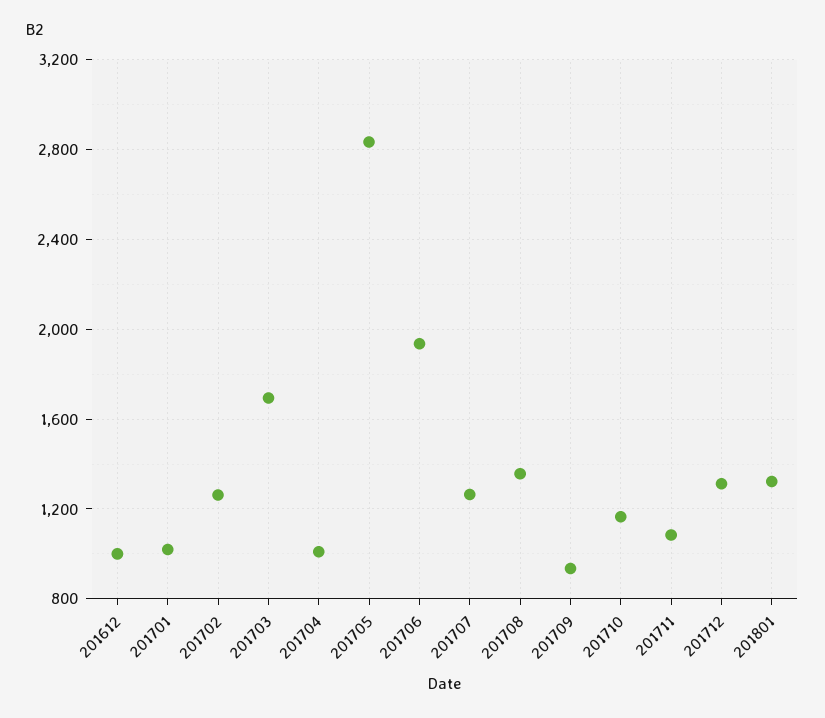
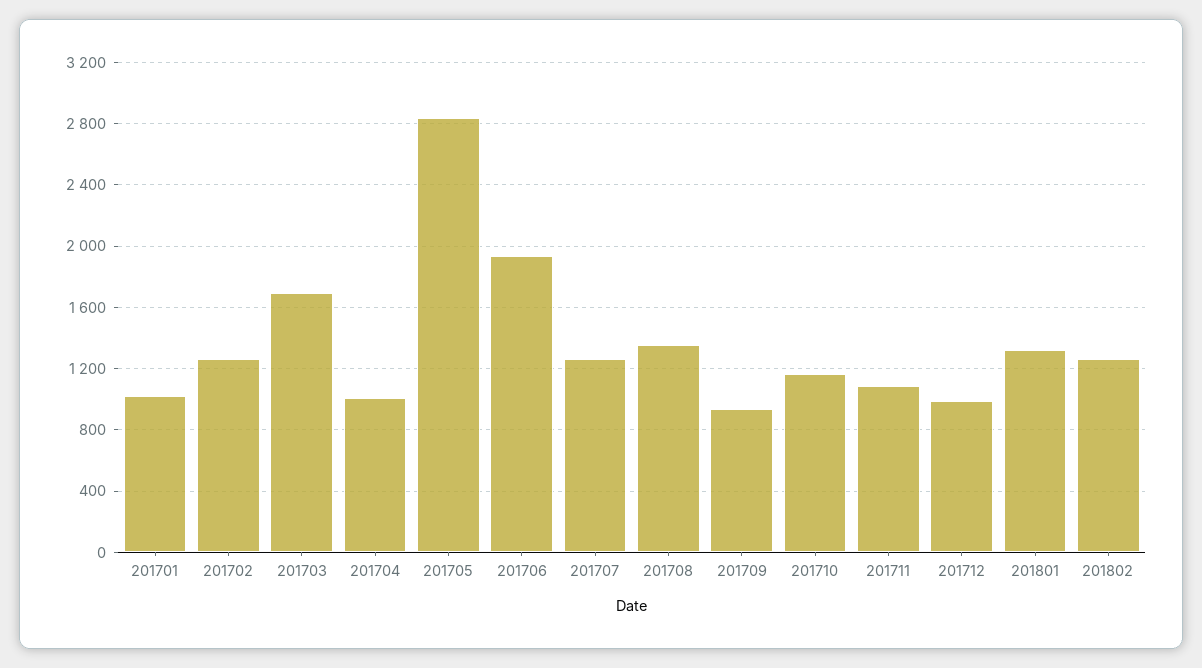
201612: 1000 -> none
201712: 1300 -> 1000
201802: none -> 1250

